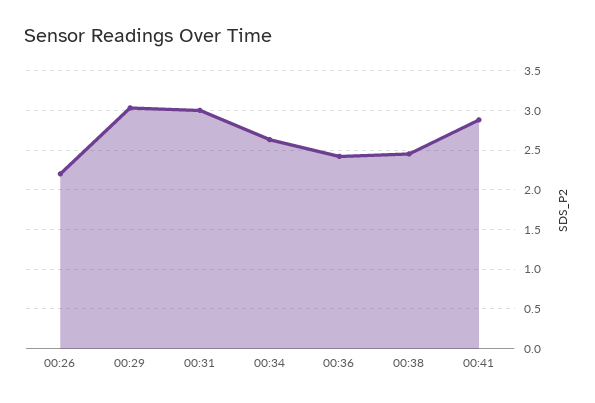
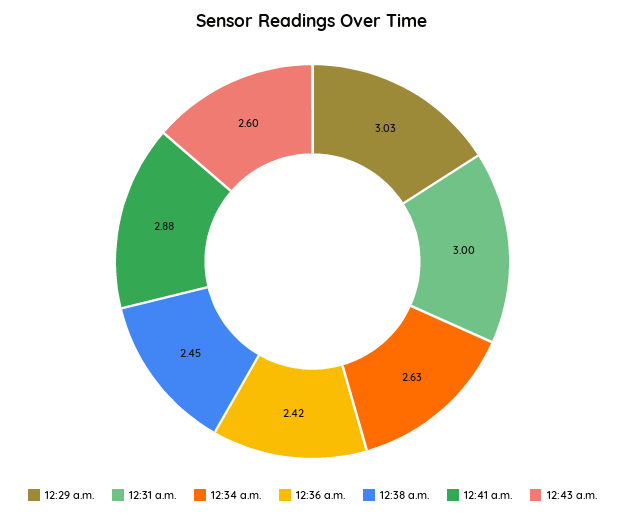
00:26: 2.2 -> none
12:43 a.m.: none -> 2.6

